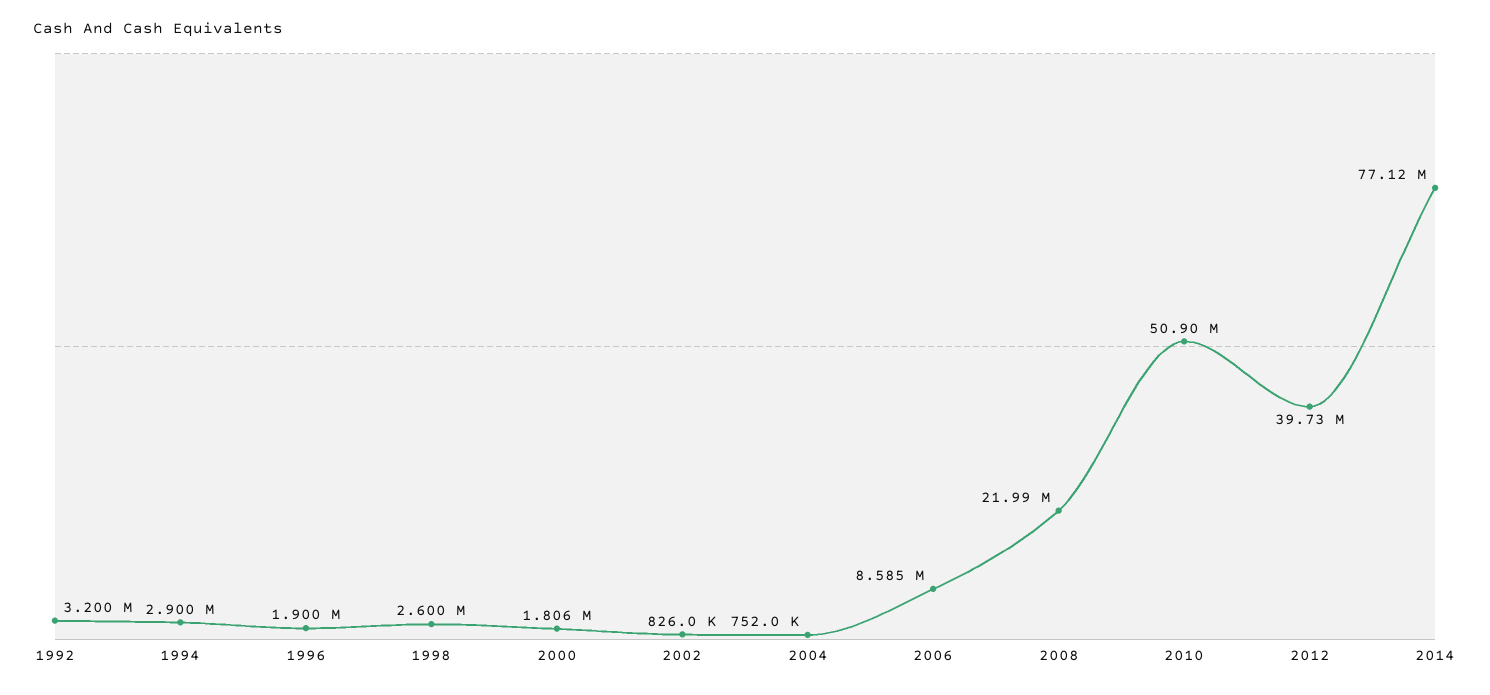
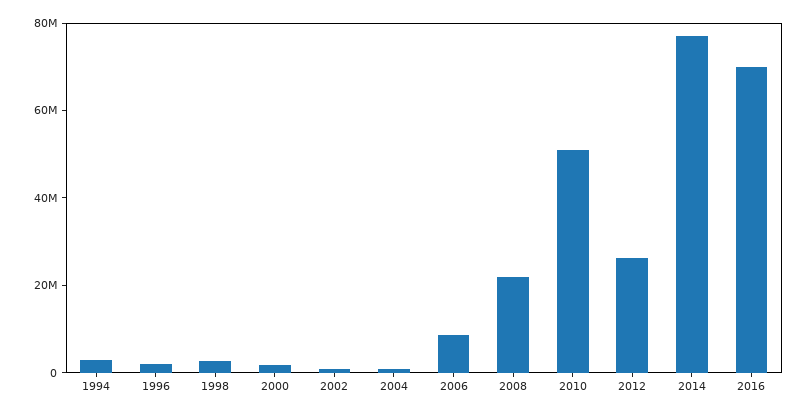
1992: 3200000 -> none
2012: 39730000 -> 25000000
2016: none -> 70000000

